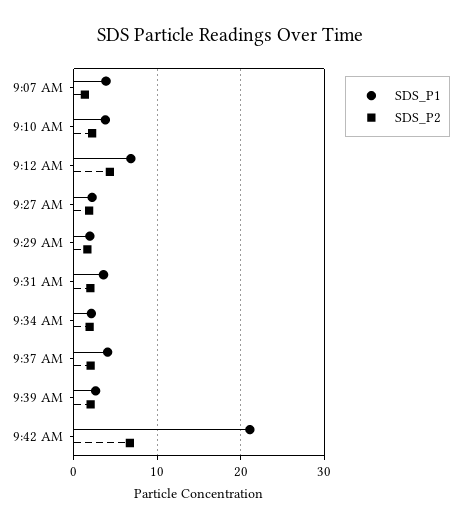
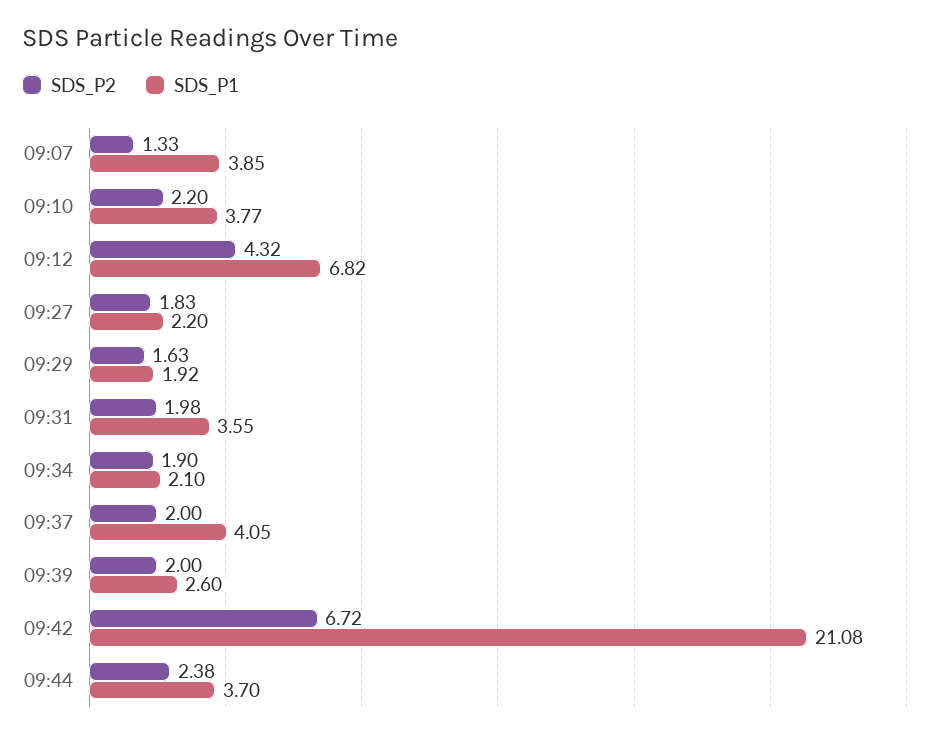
SDS_P2, 09:44: none -> 2.38
SDS_P1, 09:44: none -> 3.7

